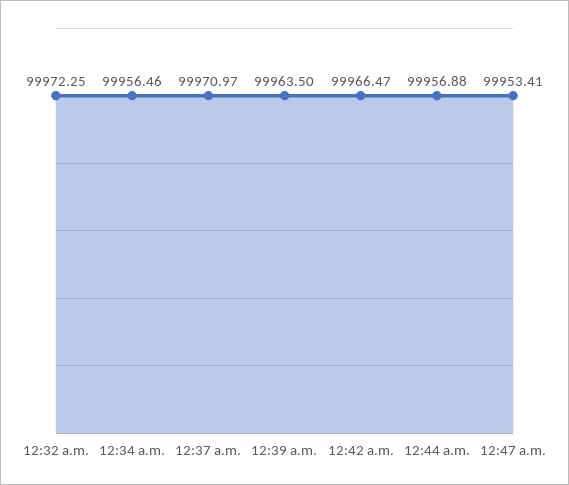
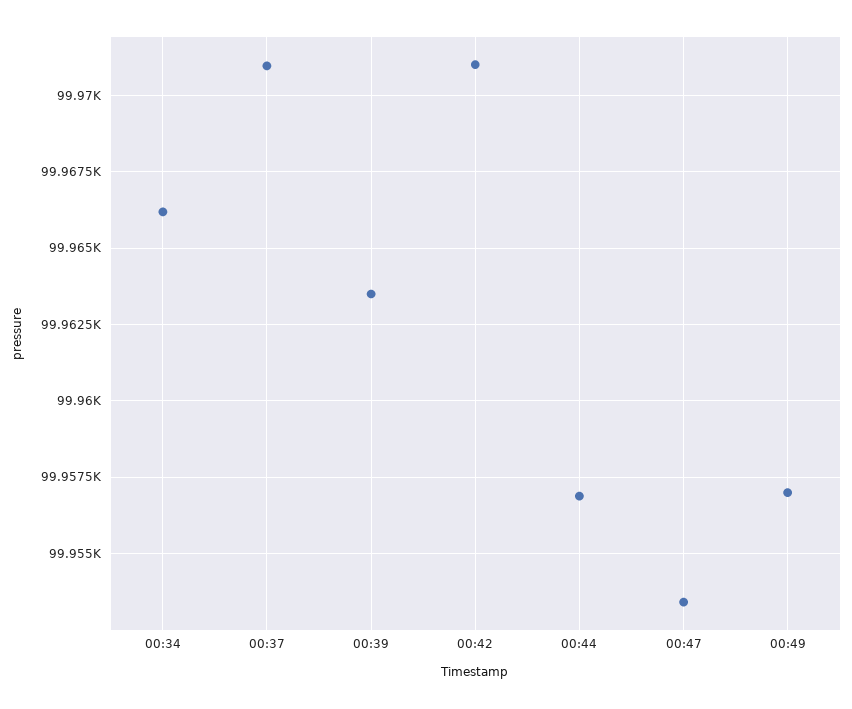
12:32 a.m.: 99972.25 -> none
12:34 a.m.: 99956.46 -> 99966.25
12:42 a.m.: 99966.47 -> 99971
00:49: none -> 99957

